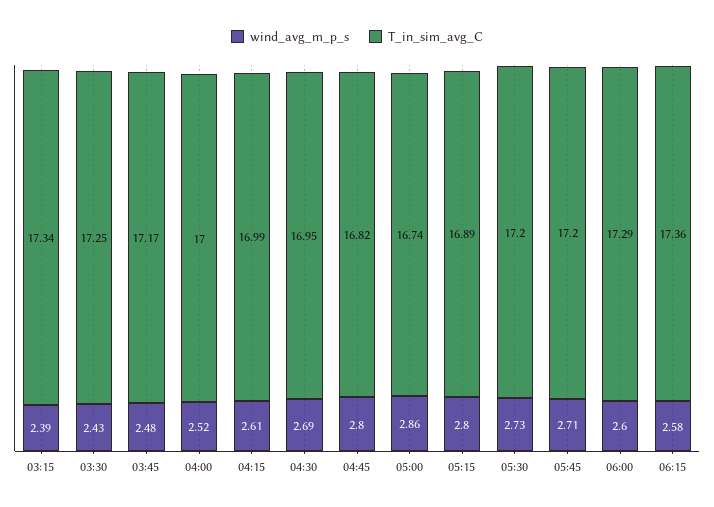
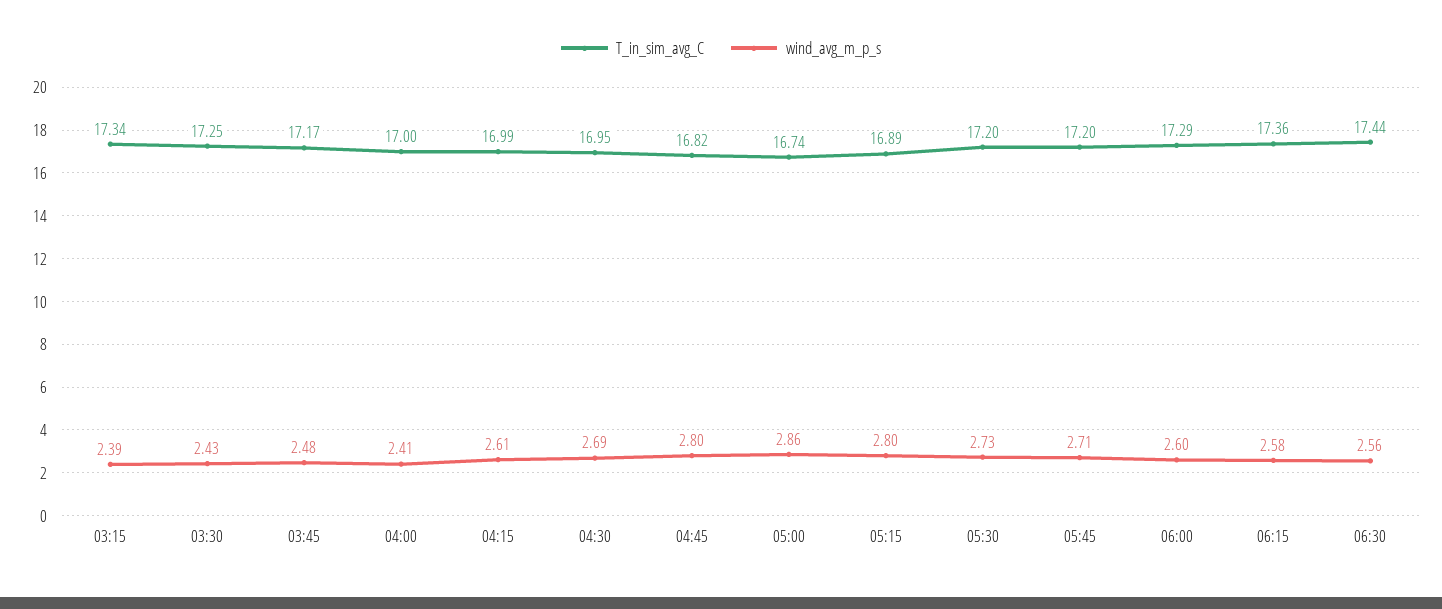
wind_avg_m_p_s, 04:00: 2.52 -> 2.41
T_in_sim_avg_C, 06:30: none -> 17.44
wind_avg_m_p_s, 06:30: none -> 2.56

